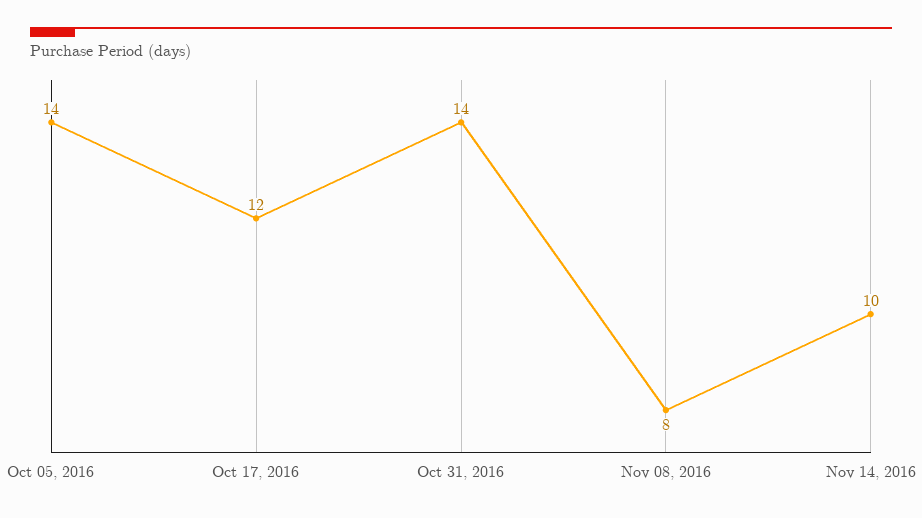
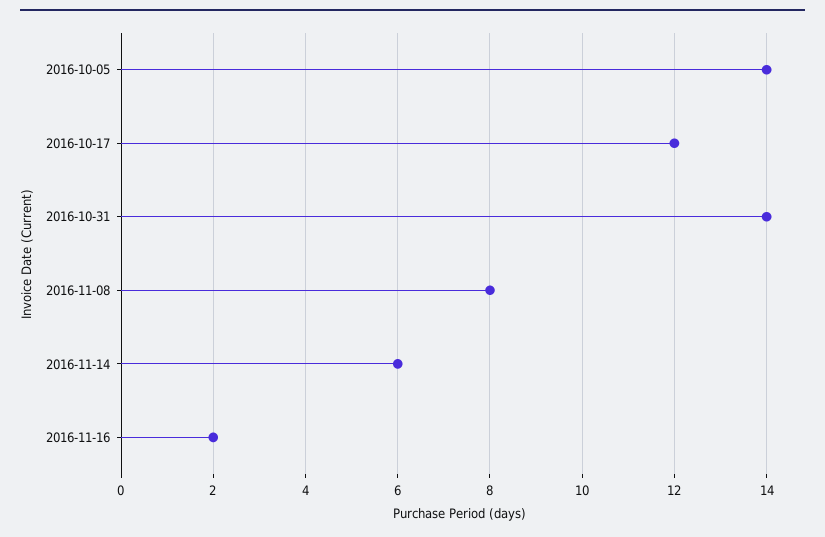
Nov 14, 2016: 10 -> 6
2016-11-16: none -> 2

